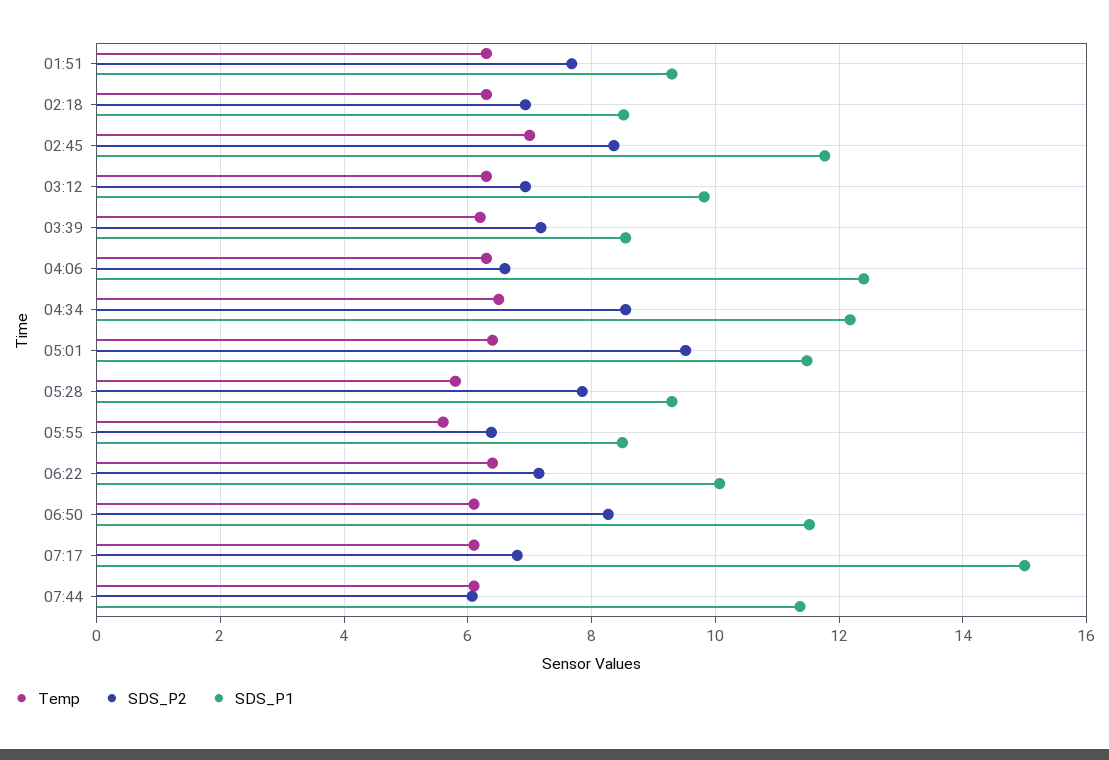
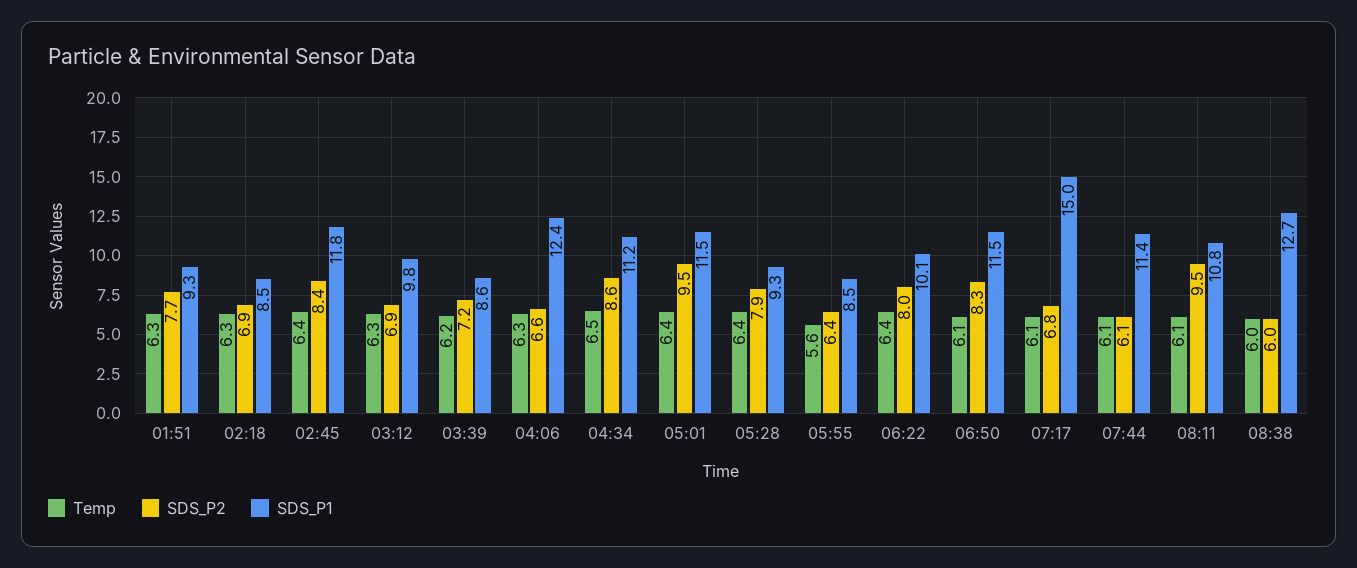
Temp, 02:45: 7 -> 6.4
SDS_P1, 04:34: 12.2 -> 11.2
Temp, 05:28: 5.8 -> 6.4
SDS_P2, 06:22: 7.2 -> 8
Temp, 08:11: none -> 6.1
SDS_P2, 08:11: none -> 9.5
SDS_P1, 08:11: none -> 10.8
Temp, 08:38: none -> 6
SDS_P2, 08:38: none -> 6
SDS_P1, 08:38: none -> 12.7

